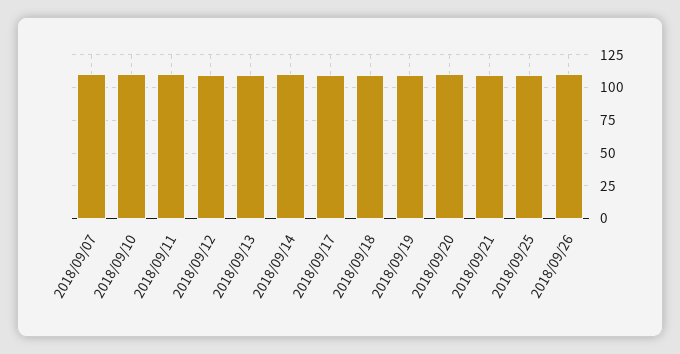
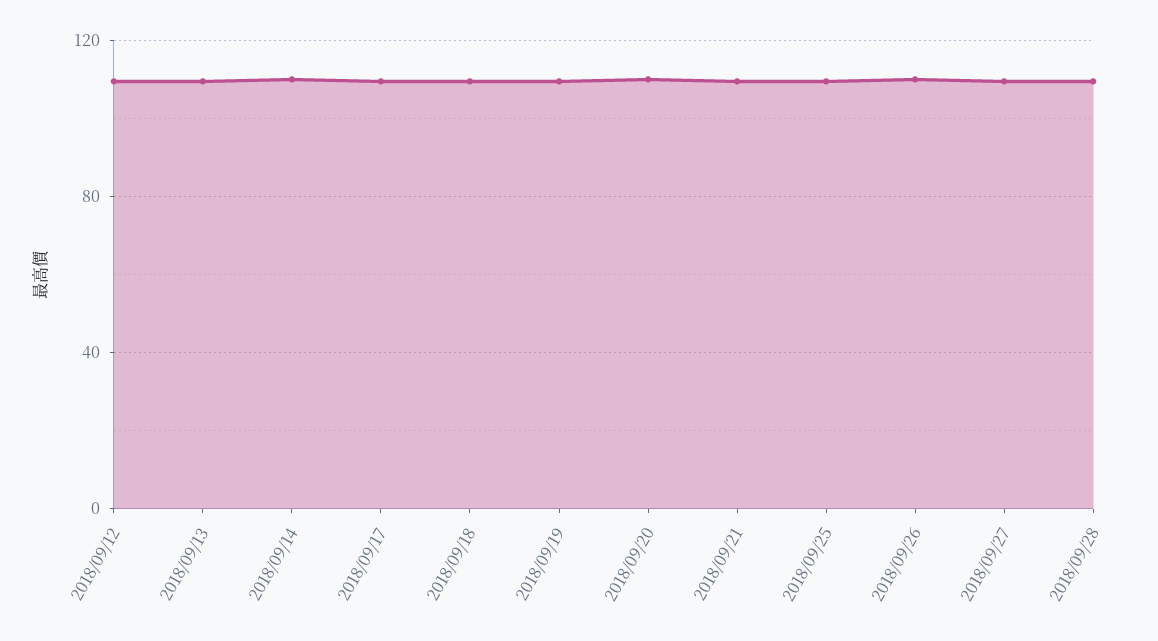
2018/09/07: 110 -> none
2018/09/10: 110 -> none
2018/09/11: 110 -> none
2018/09/27: none -> 110
2018/09/28: none -> 110

